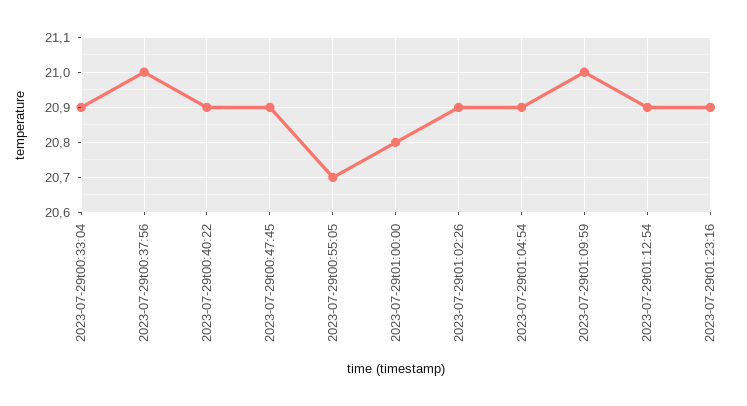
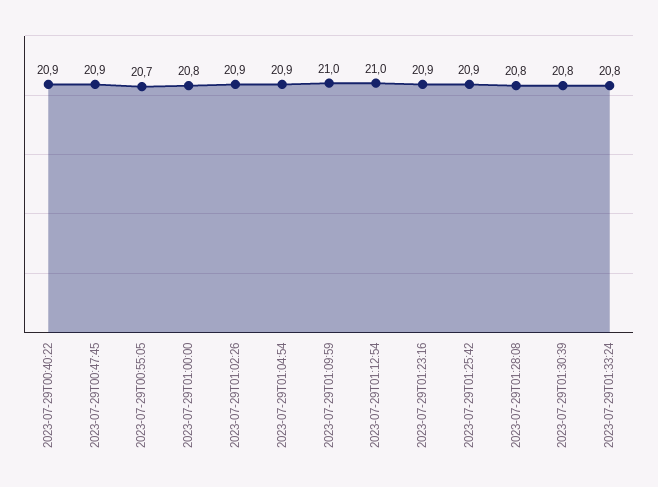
2023-07-29t00:33:04: 20.9 -> none
2023-07-29t00:37:56: 21 -> none
2023-07-29t01:12:54: 20.9 -> 21
2023-07-29T01:25:42: none -> 20.9
2023-07-29T01:28:08: none -> 20.8
2023-07-29T01:30:39: none -> 20.8
2023-07-29T01:33:24: none -> 20.8

